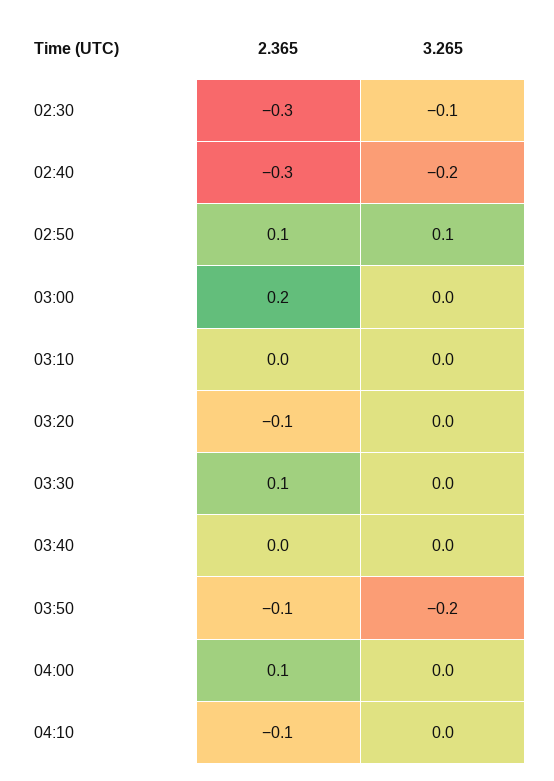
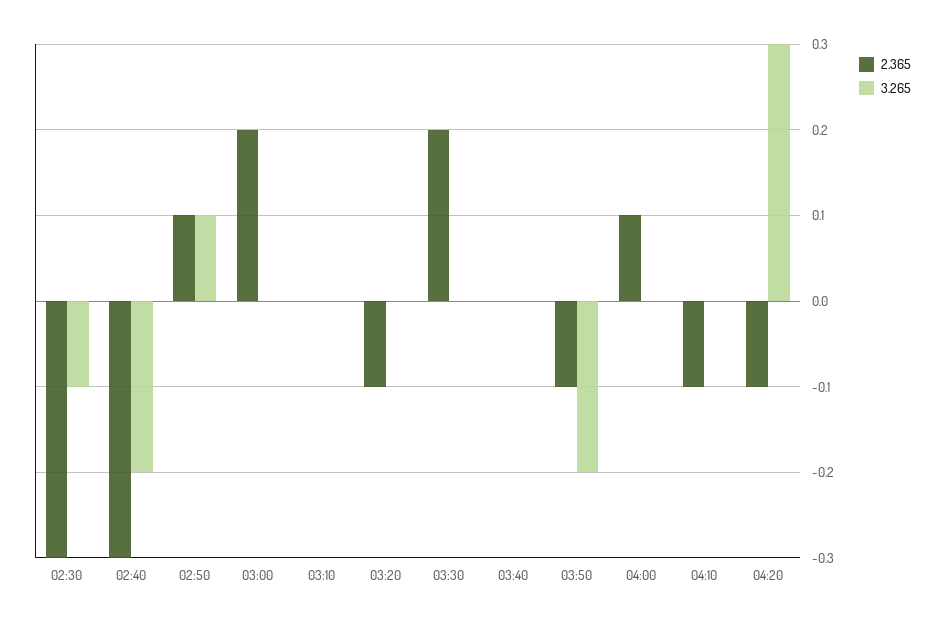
2.365, 03:30: 0.1 -> 0.2
2.365, 04:20: none -> -0.1
3.265, 04:20: none -> 0.3

